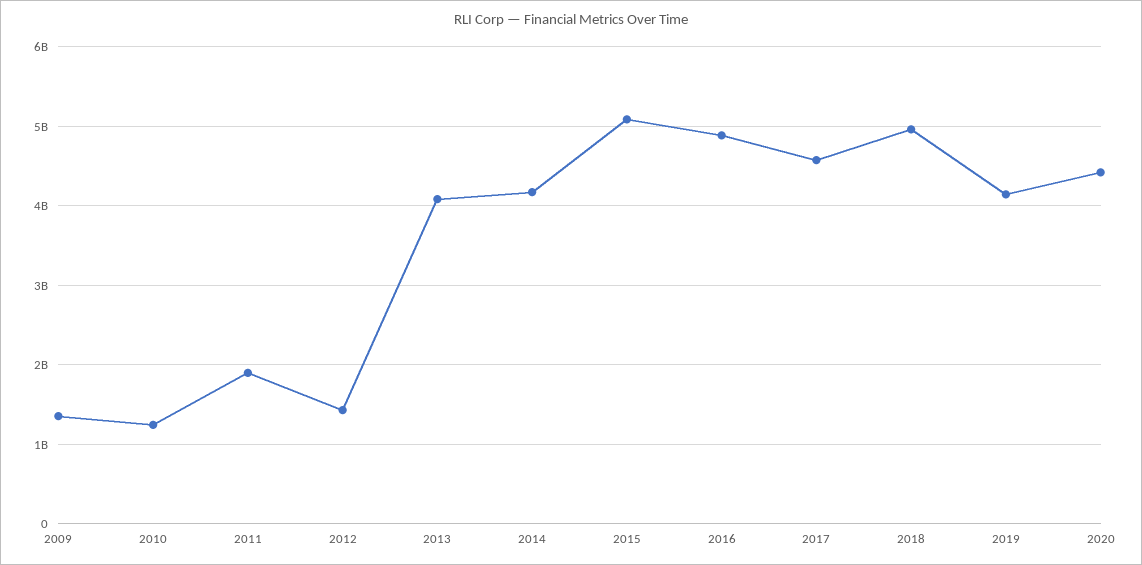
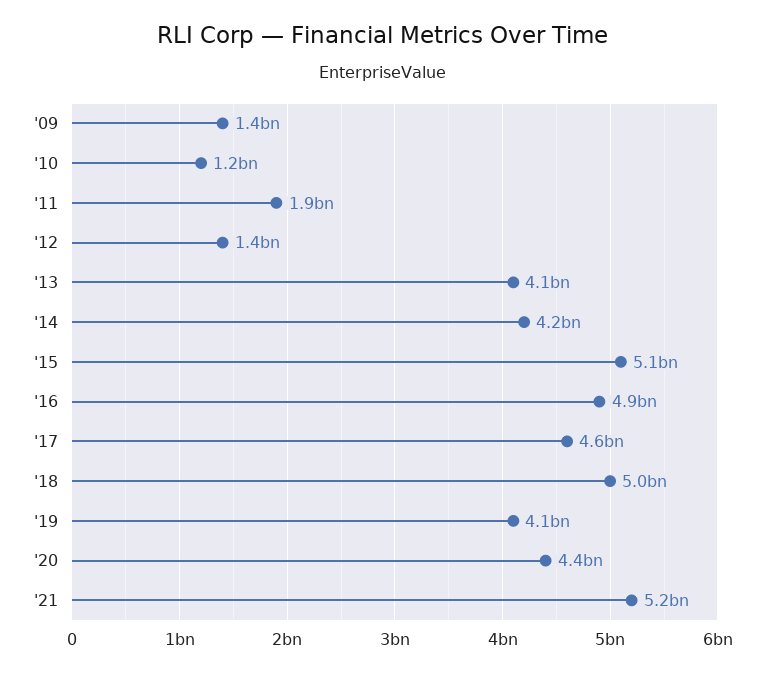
'21: none -> 5200000000

